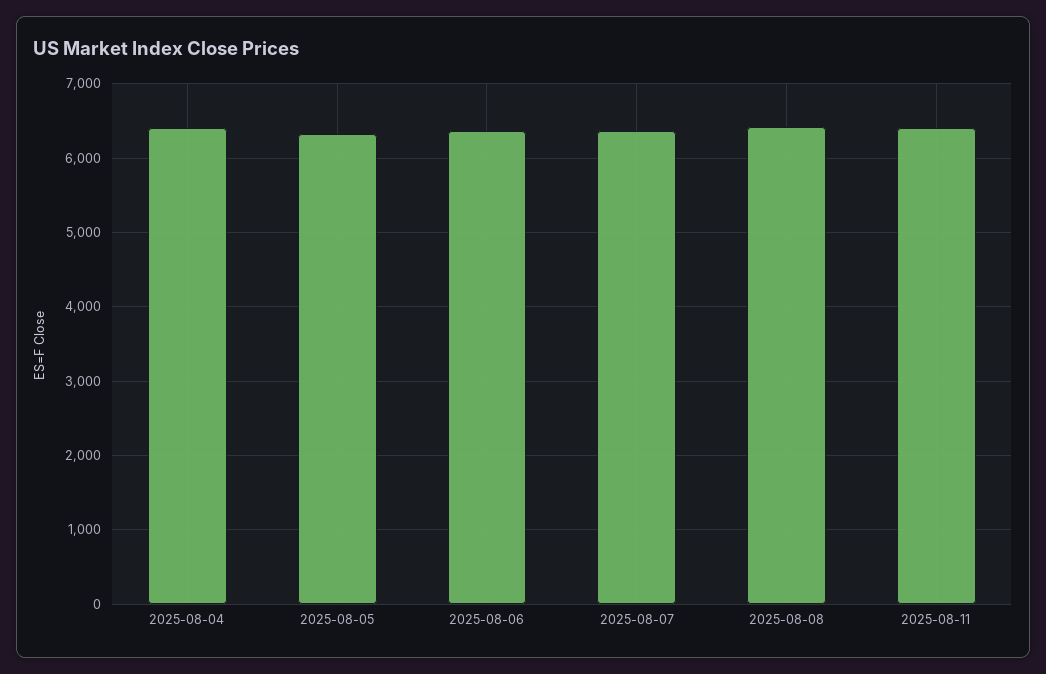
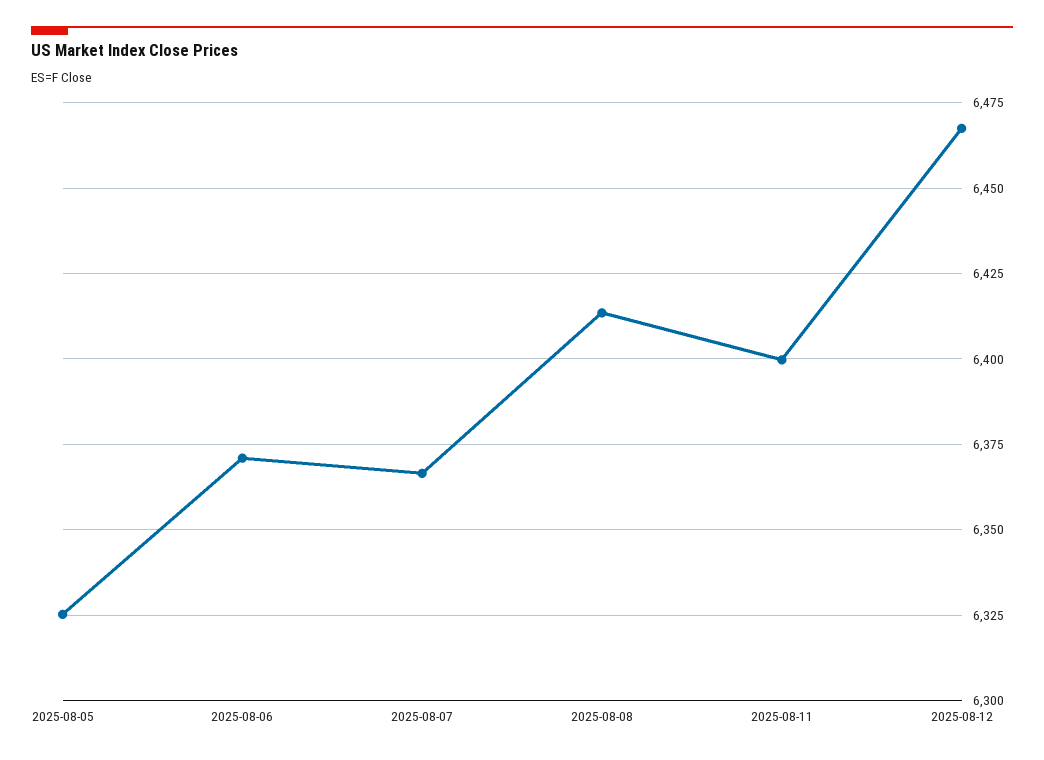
2025-08-04: 6400 -> none
2025-08-12: none -> 6467.5

